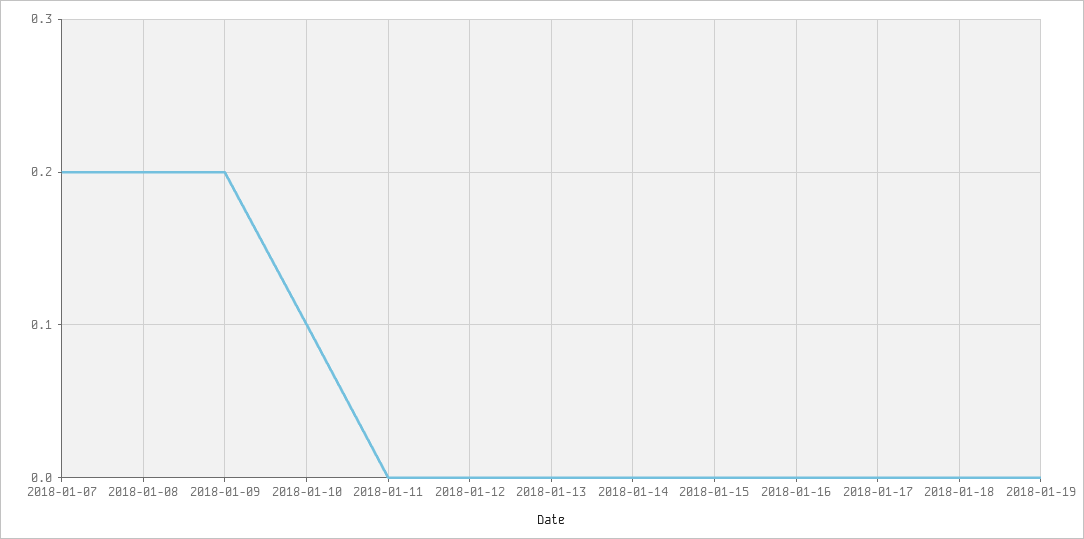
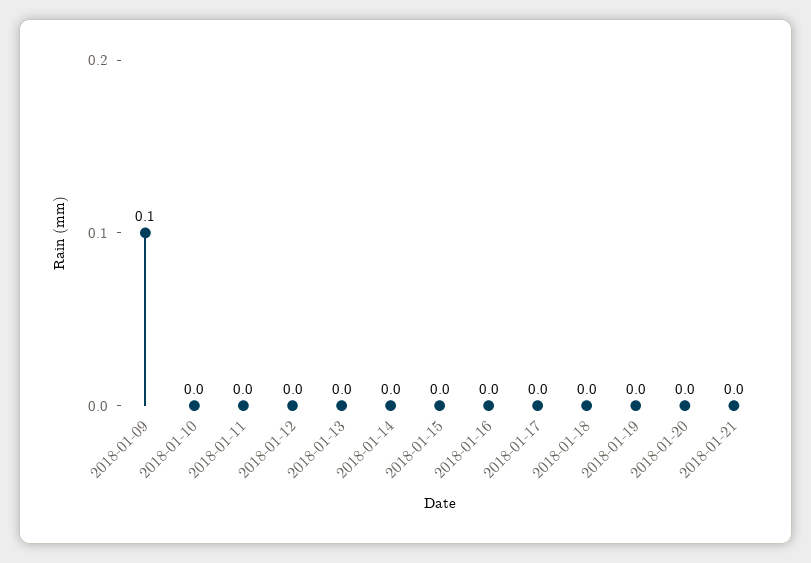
2018-01-07: 0.2 -> none
2018-01-08: 0.2 -> none
2018-01-09: 0.2 -> 0.1
2018-01-10: 0.1 -> 0
2018-01-20: none -> 0
2018-01-21: none -> 0

